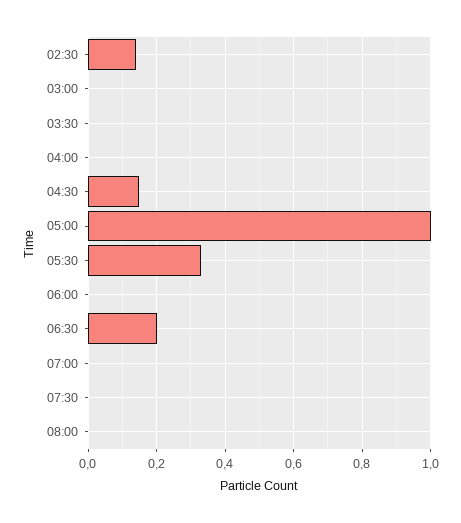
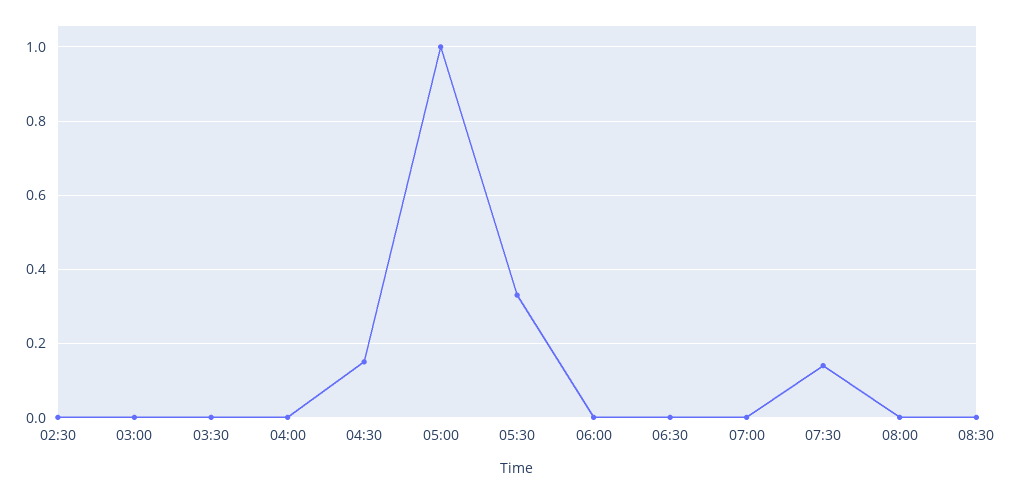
02:30: 0.15 -> 0
06:30: 0.2 -> 0
07:30: 0 -> 0.15
08:30: none -> 0

